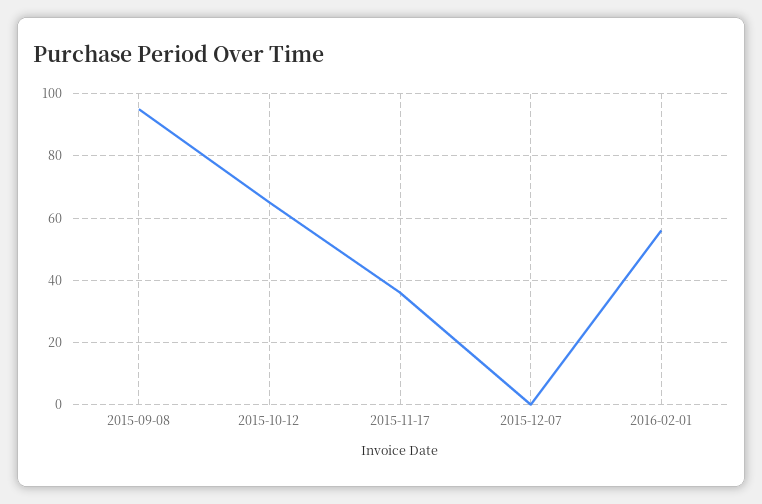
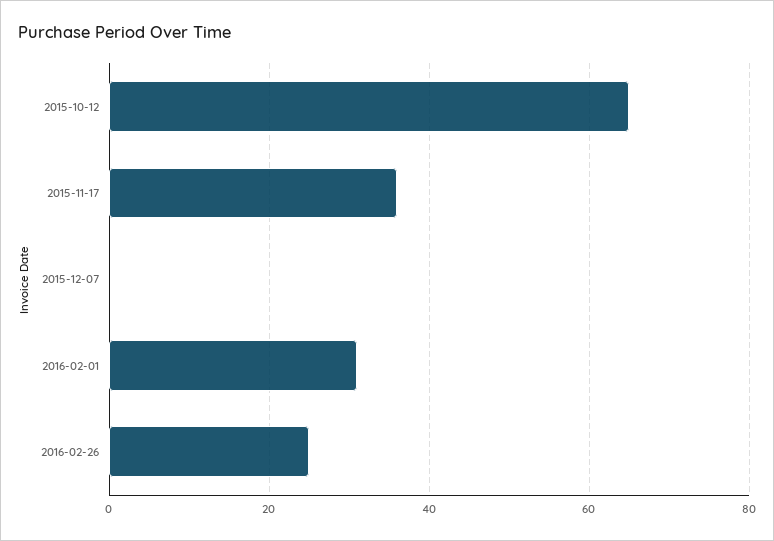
2015-09-08: 95 -> none
2016-02-01: 55 -> 30
2016-02-26: none -> 25

